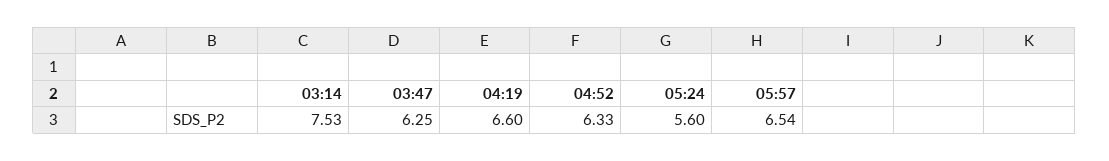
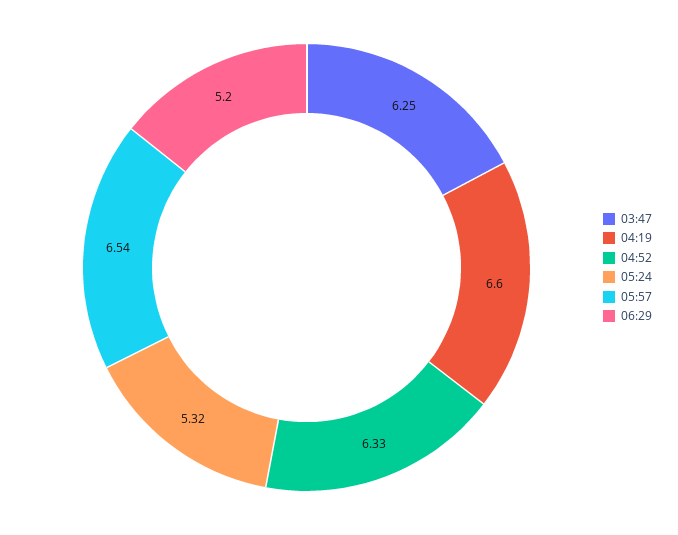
03:14: 7.53 -> none
05:24: 5.6 -> 5.32
06:29: none -> 5.2

